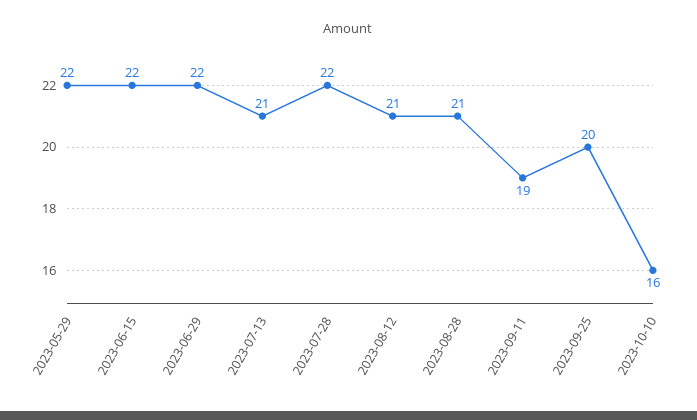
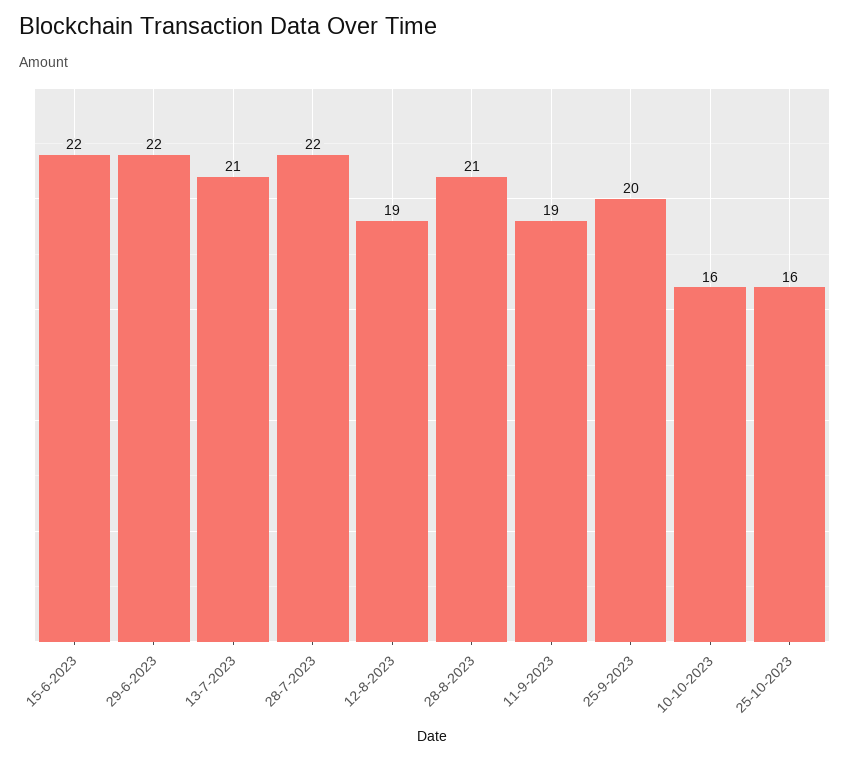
2023-05-29: 22 -> none
2023-08-12: 21 -> 19
25-10-2023: none -> 16

